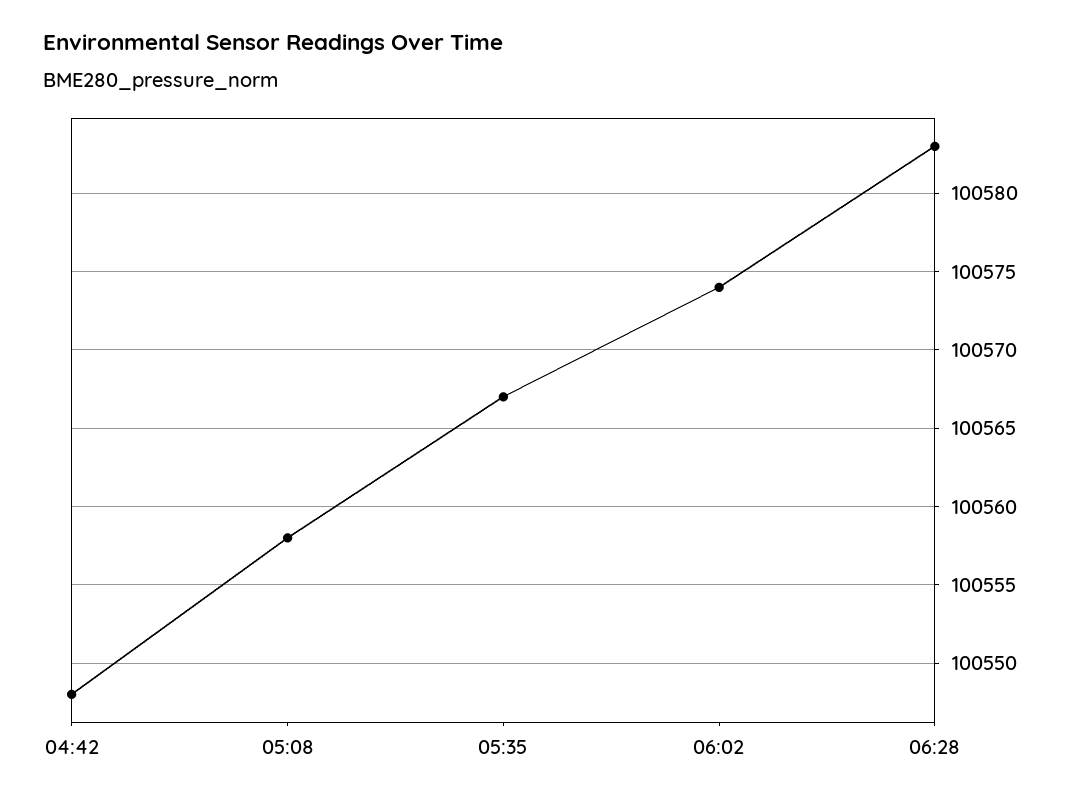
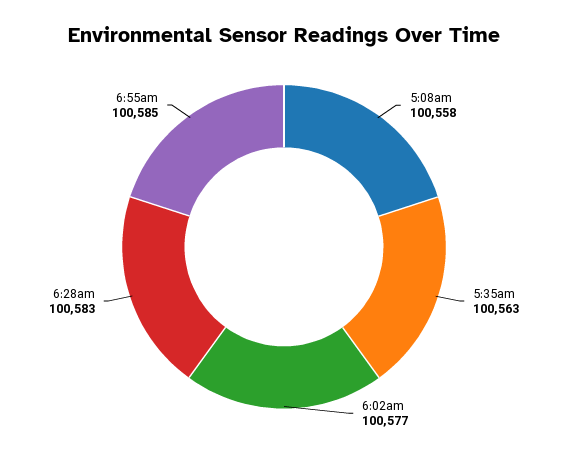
04:42: 100548 -> none
05:35: 100567 -> 100563
06:02: 100574 -> 100577
6:55am: none -> 100585

